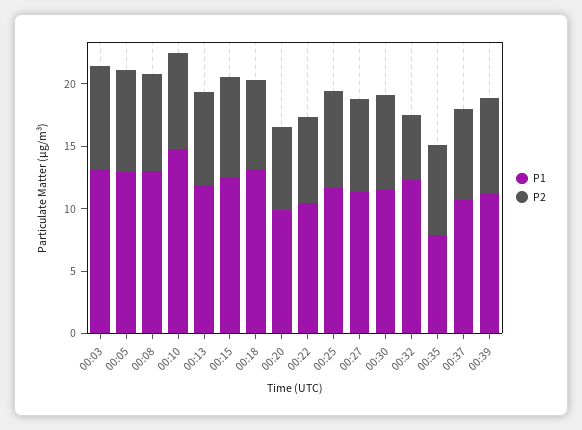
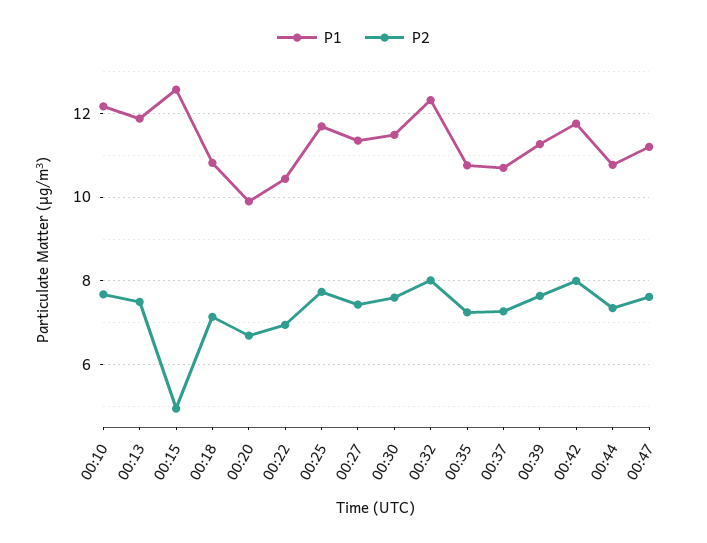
P1, 00:03: 13 -> none
P2, 00:03: 8 -> none
P1, 00:05: 13 -> none
P2, 00:05: 8 -> none
P1, 00:08: 13 -> none
P2, 00:08: 8 -> none
P1, 00:10: 15 -> 12.2
P2, 00:15: 8 -> 5
P1, 00:18: 13 -> 10.8
P2, 00:32: 5 -> 8
P1, 00:35: 8 -> 10.8
P1, 00:42: none -> 11.8
P2, 00:42: none -> 8
P1, 00:44: none -> 10.8
P2, 00:44: none -> 7.4
P1, 00:47: none -> 11.2
P2, 00:47: none -> 7.6

